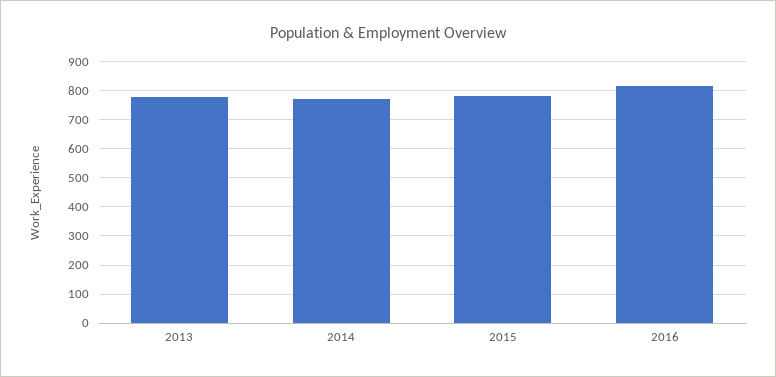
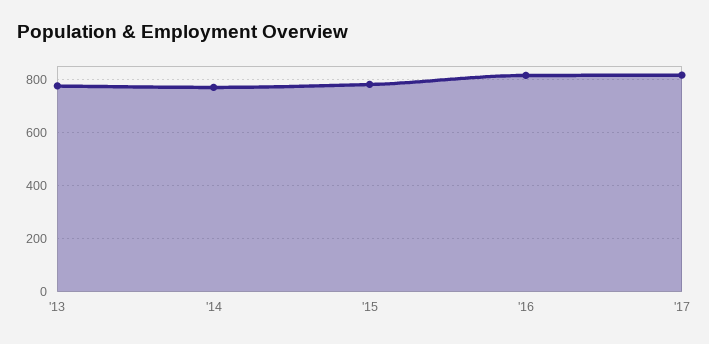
'17: none -> 825

